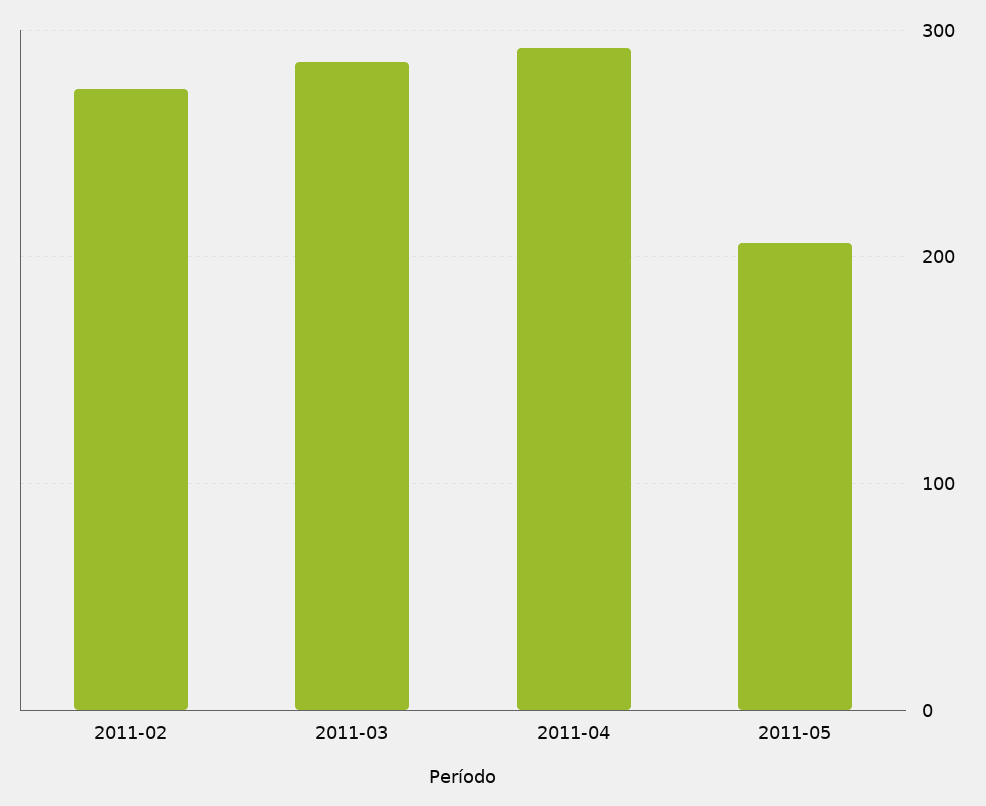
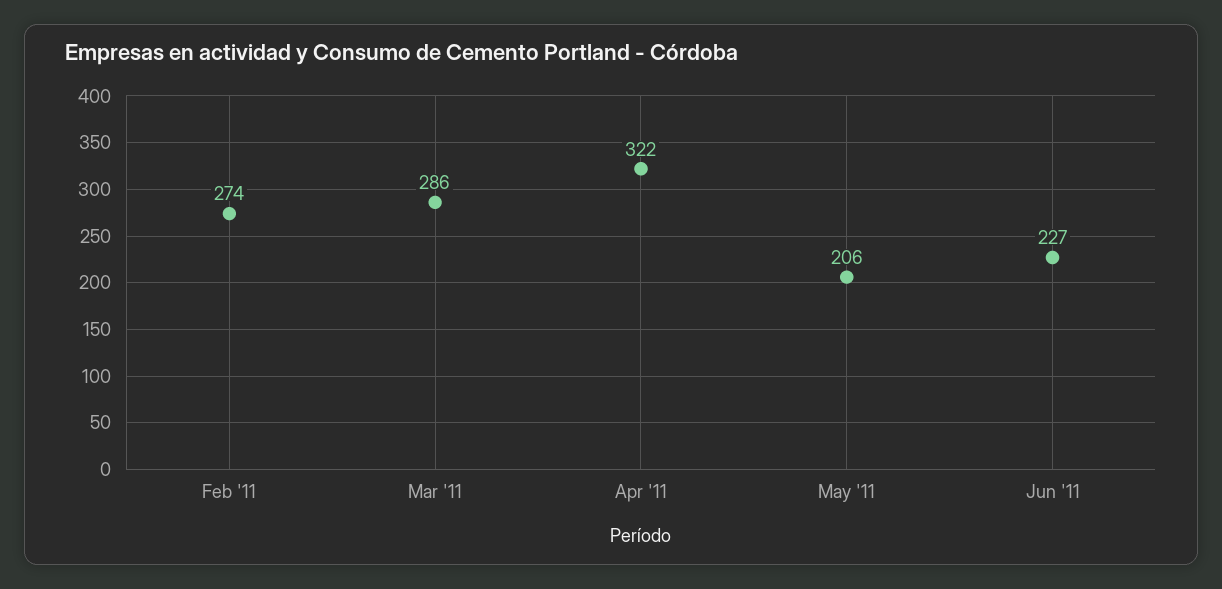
2011-04: 290 -> 322
Jun '11: none -> 227

